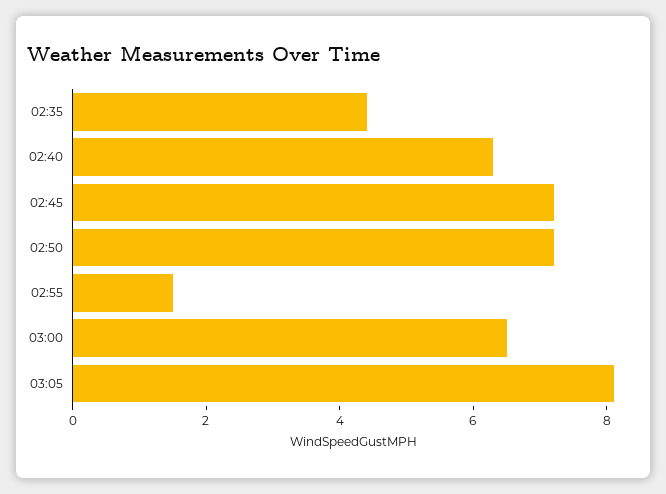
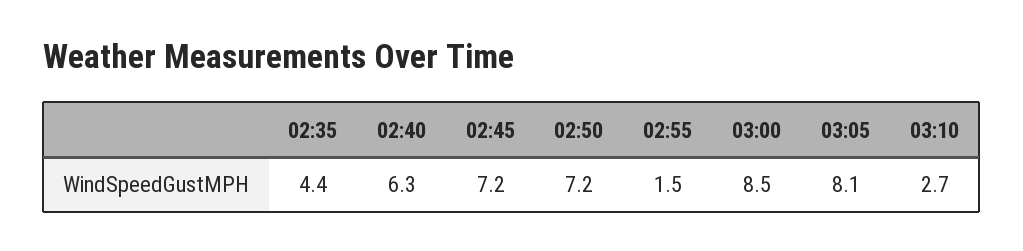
03:00: 6.5 -> 8.5
03:10: none -> 2.7

